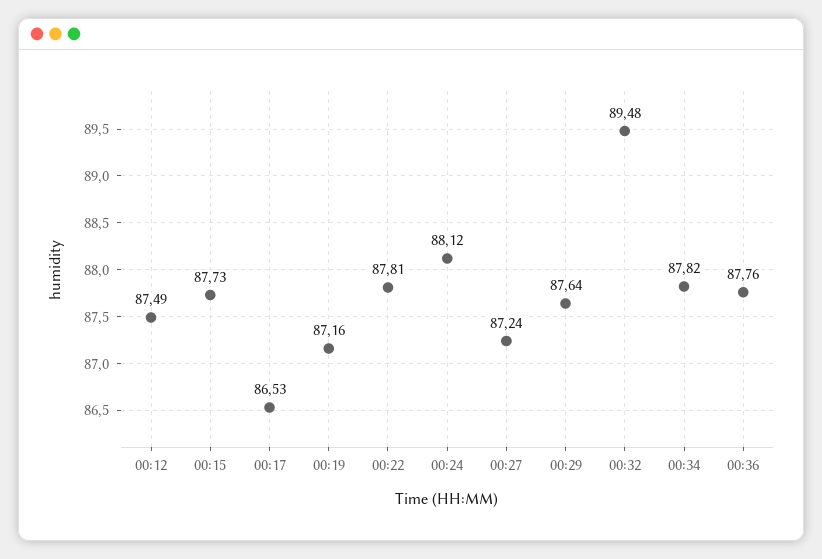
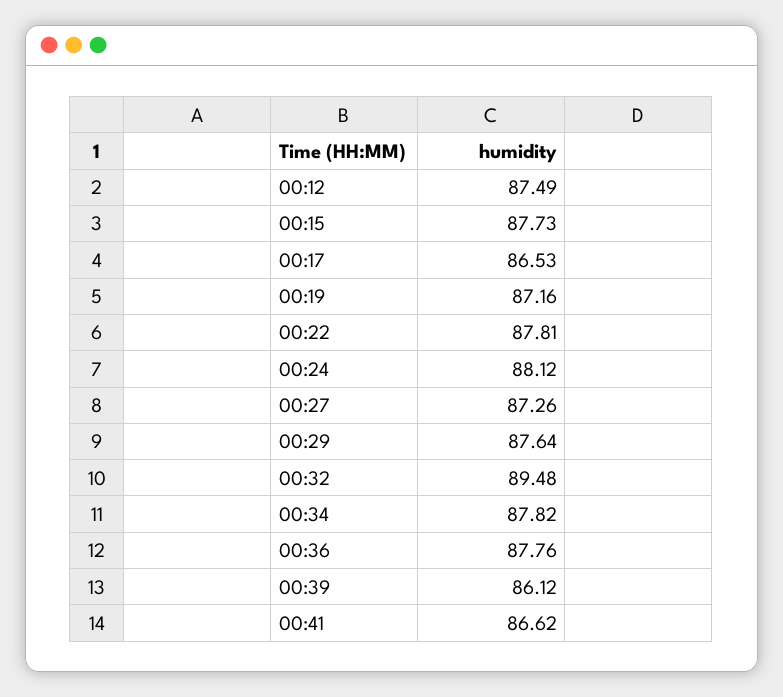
00:27: 87.24 -> 87.26
00:39: none -> 86.12
00:41: none -> 86.62

